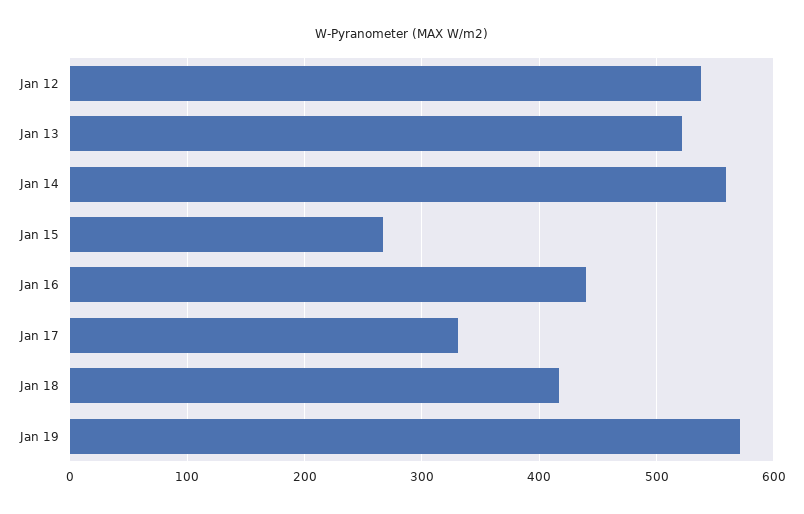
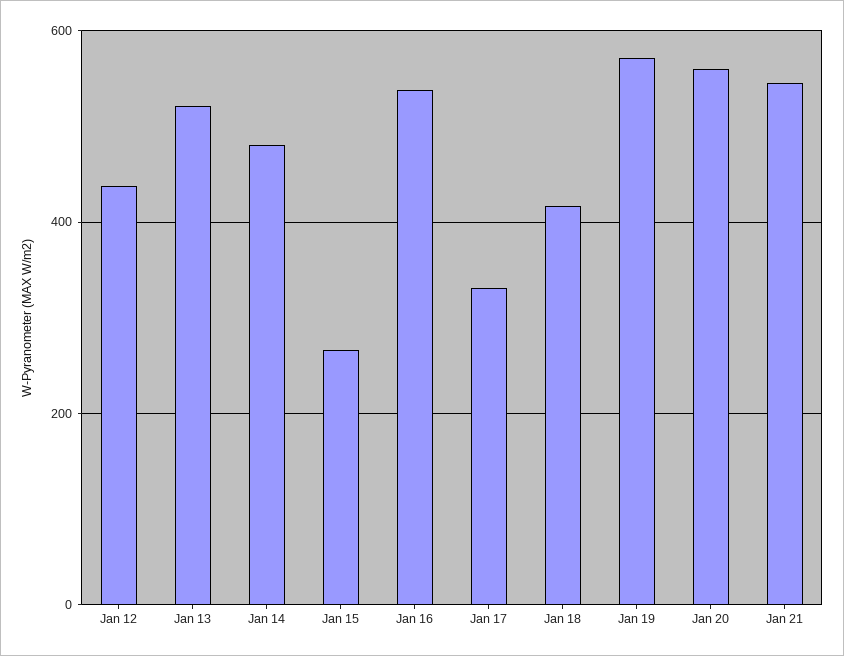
Jan 12: 540 -> 440
Jan 14: 560 -> 480
Jan 16: 440 -> 540
Jan 20: none -> 560
Jan 21: none -> 540

